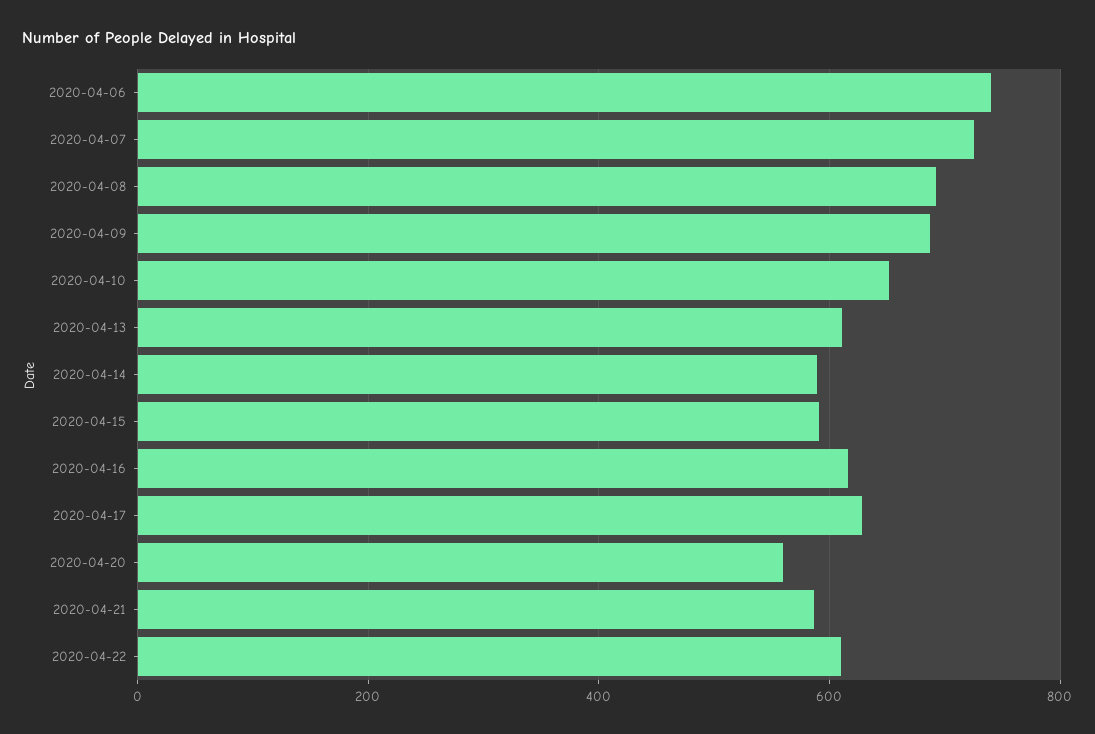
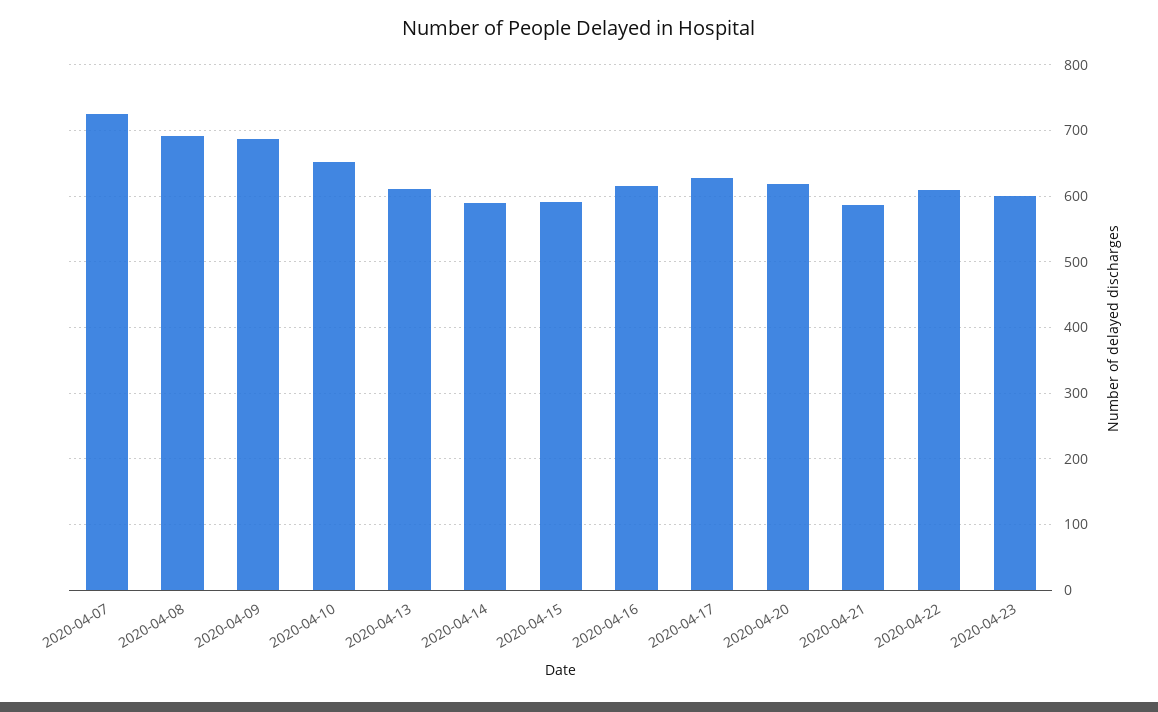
2020-04-06: 740 -> none
2020-04-20: 560 -> 620
2020-04-23: none -> 600

